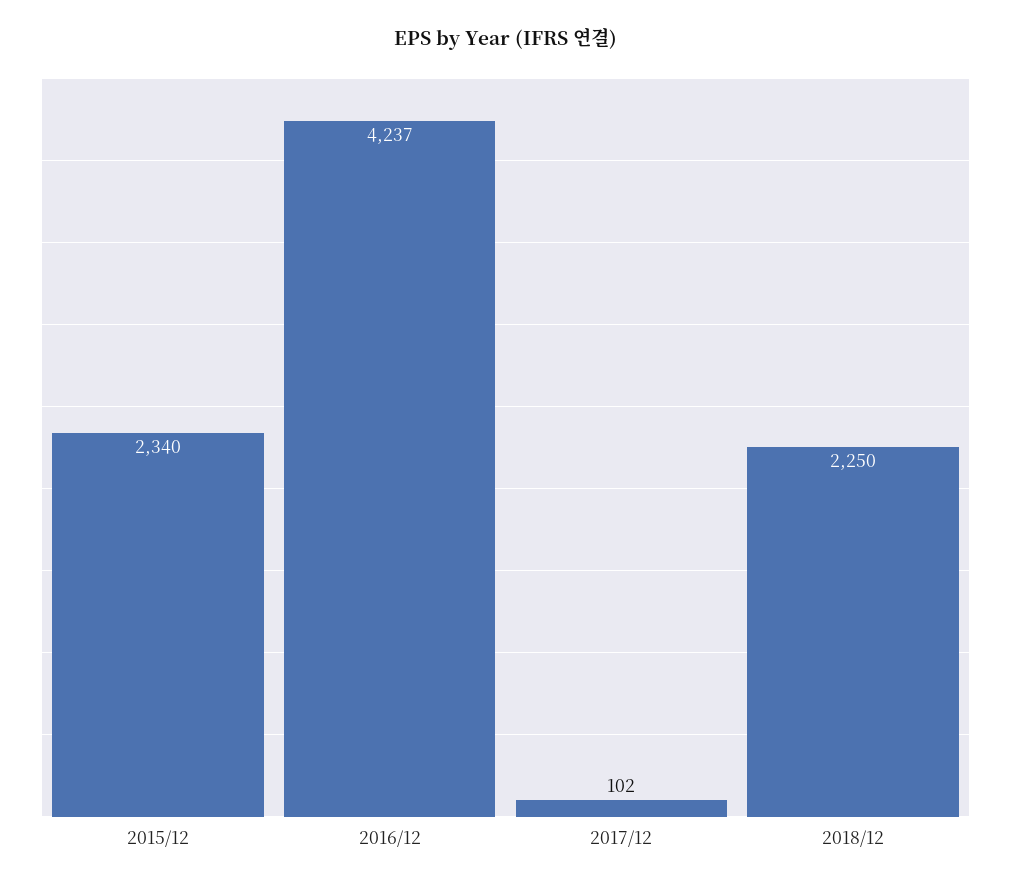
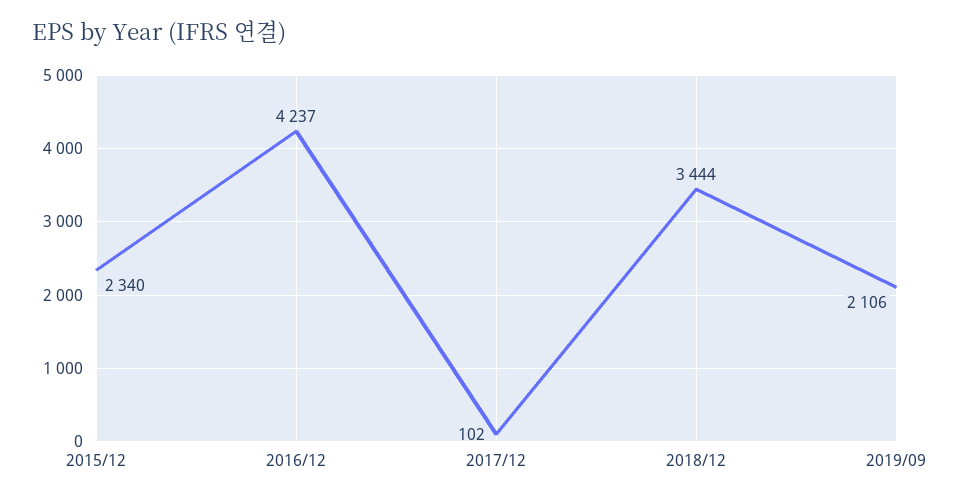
2018/12: 2250 -> 3444
2019/09: none -> 2106

